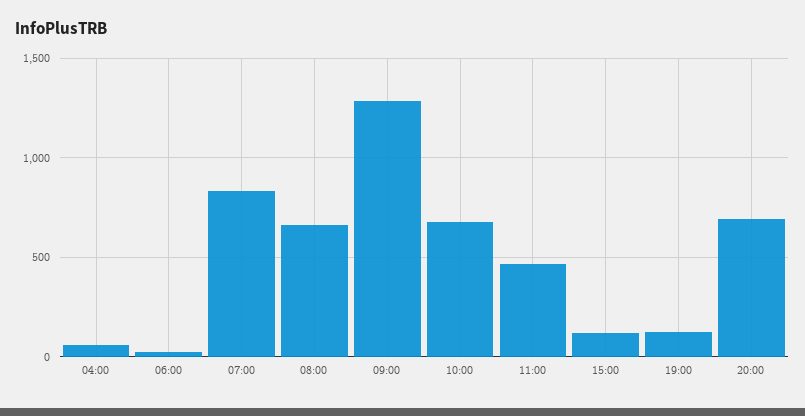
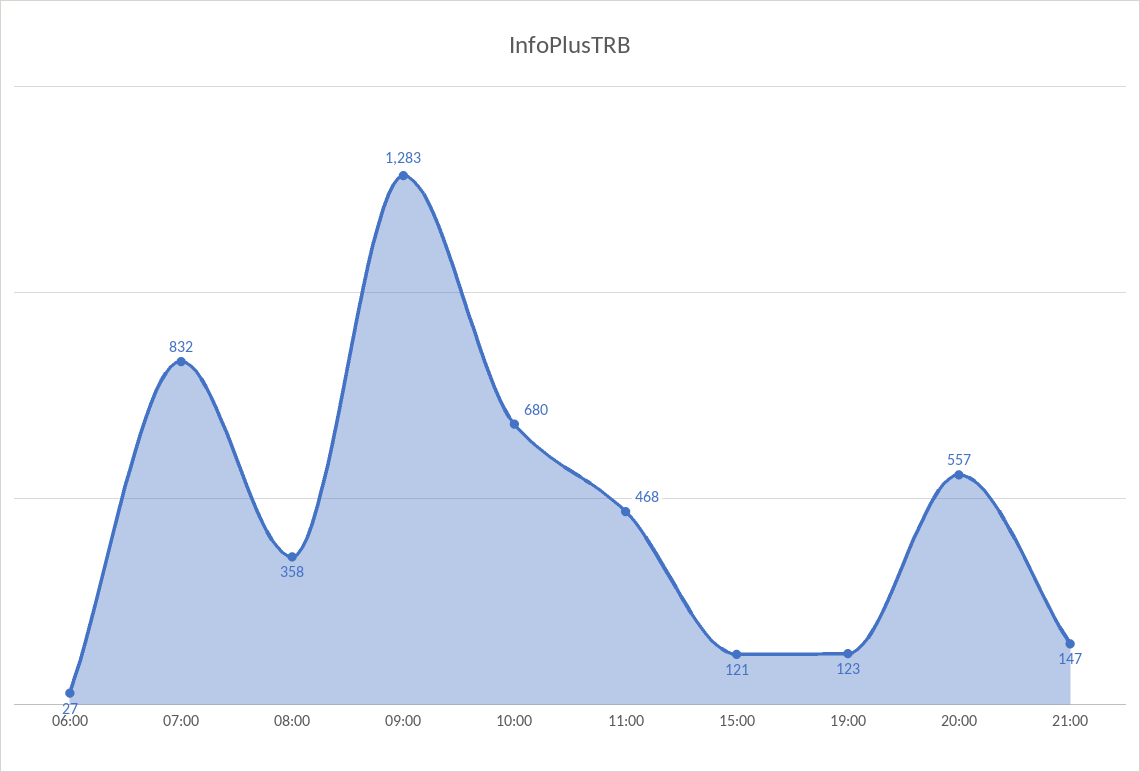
04:00: 50 -> none
08:00: 650 -> 358
20:00: 700 -> 557
21:00: none -> 147

